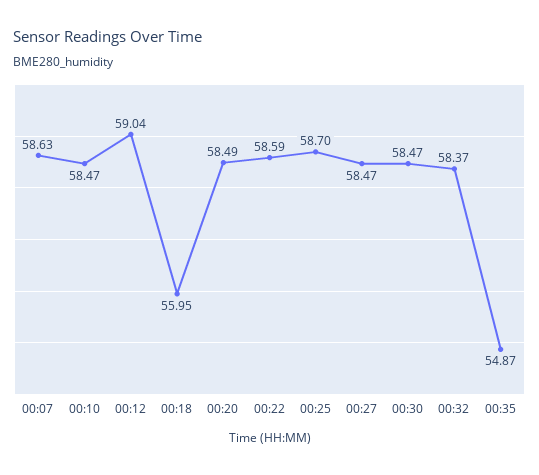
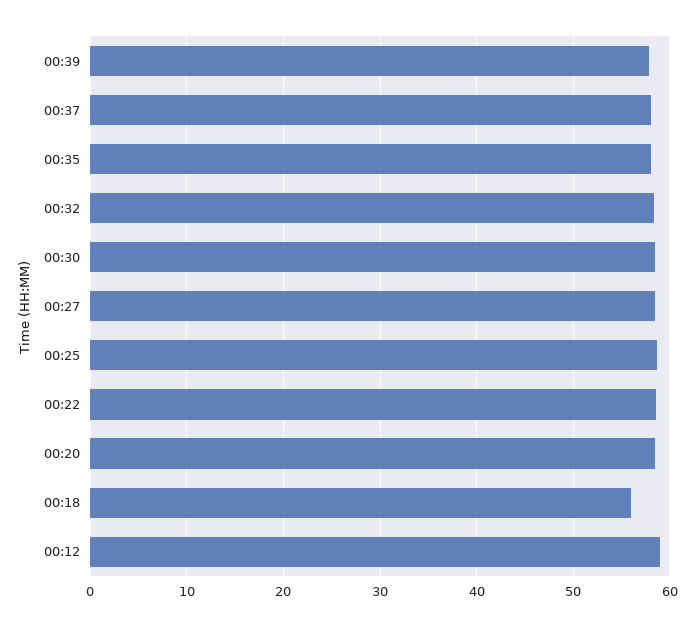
00:07: 58.63 -> none
00:10: 58.47 -> none
00:35: 54.87 -> 58
00:39: none -> 58
00:37: none -> 58

